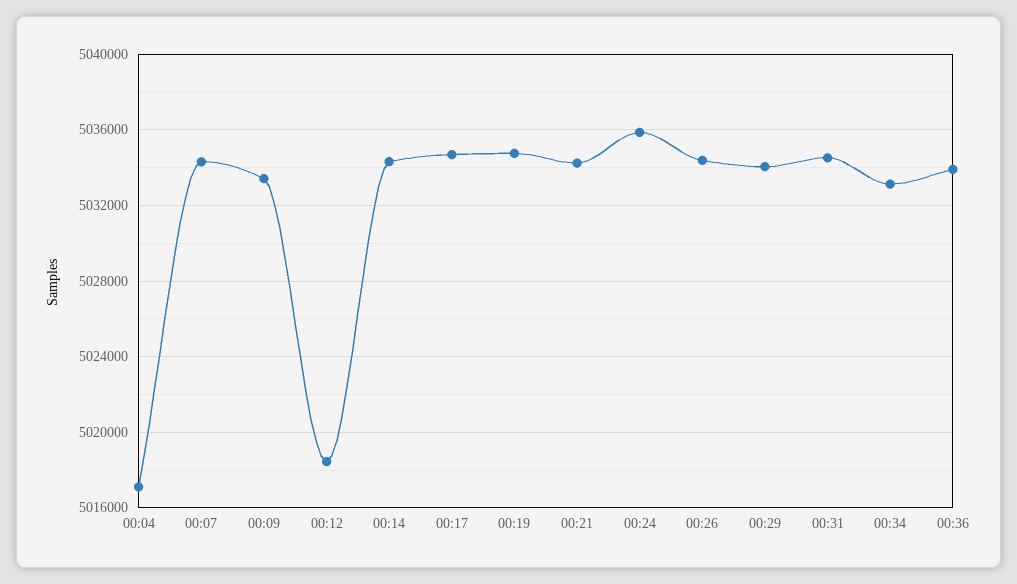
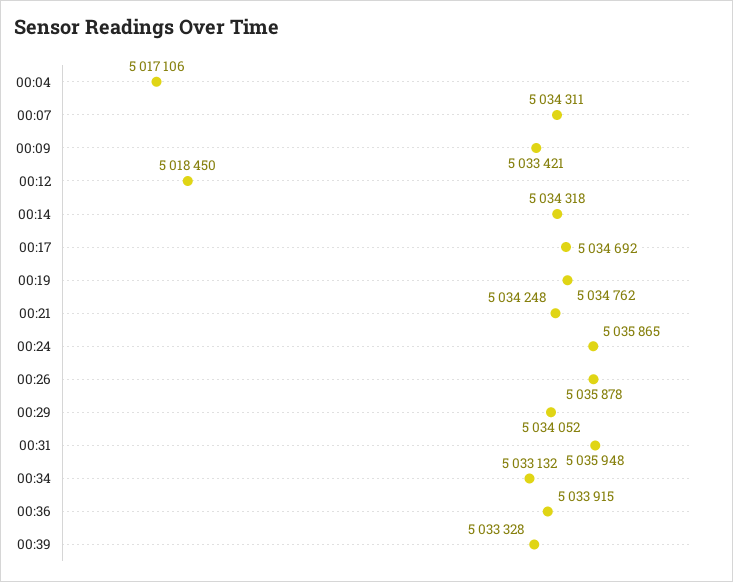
00:26: 5034500 -> 5035878
00:31: 5034500 -> 5035948
00:39: none -> 5033328

